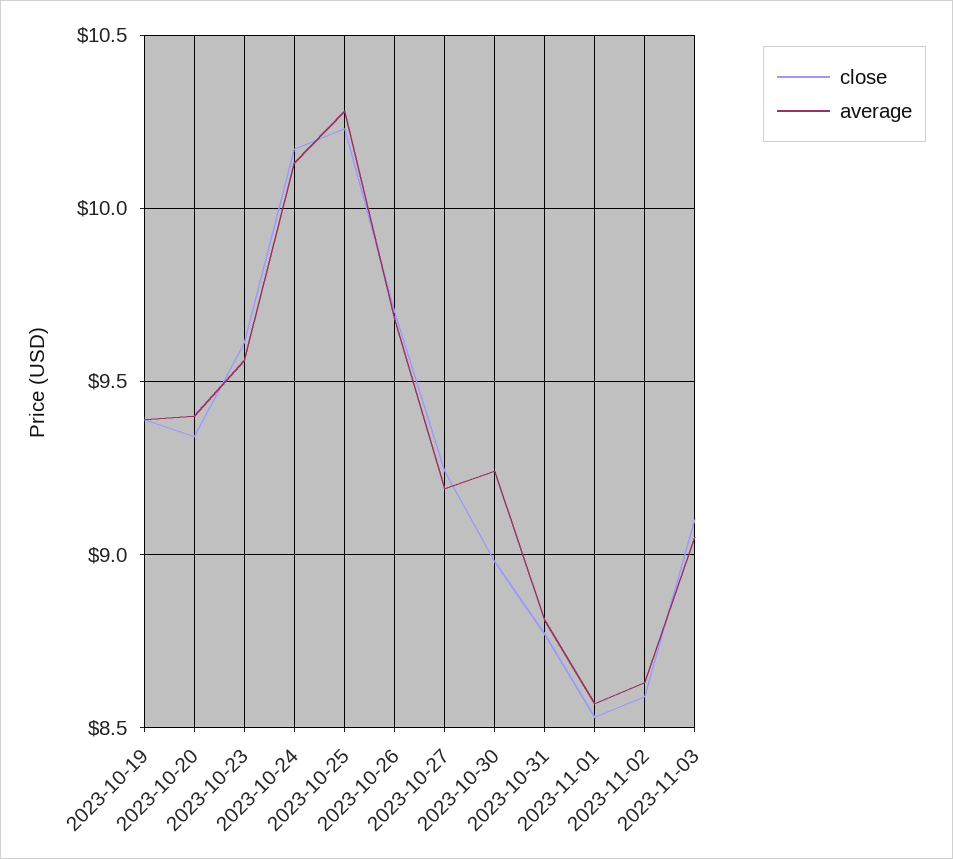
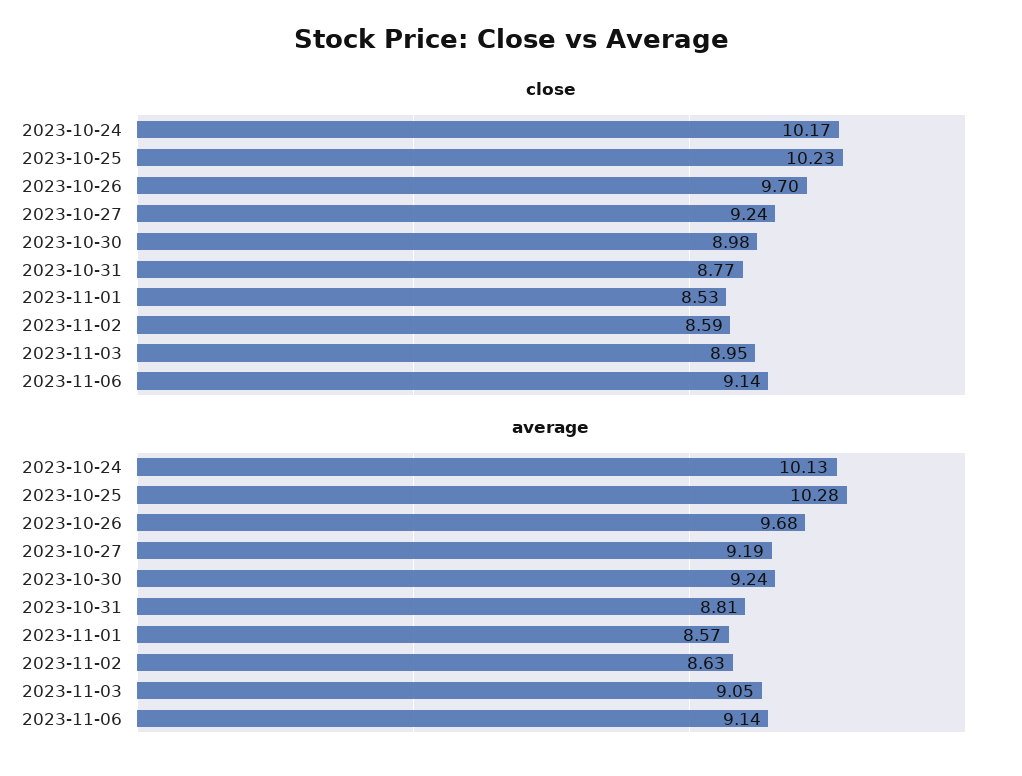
close, 2023-10-19: 9.4 -> none
average, 2023-10-19: 9.4 -> none
close, 2023-10-20: 9.35 -> none
average, 2023-10-20: 9.4 -> none
close, 2023-10-23: 9.6 -> none
average, 2023-10-23: 9.55 -> none
close, 2023-11-03: 9.1 -> 8.95
close, 2023-11-06: none -> 9.14
average, 2023-11-06: none -> 9.14

